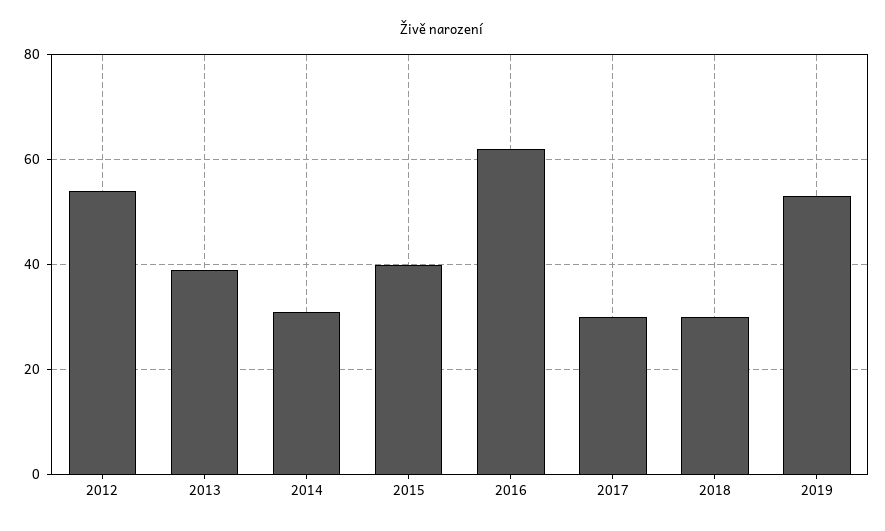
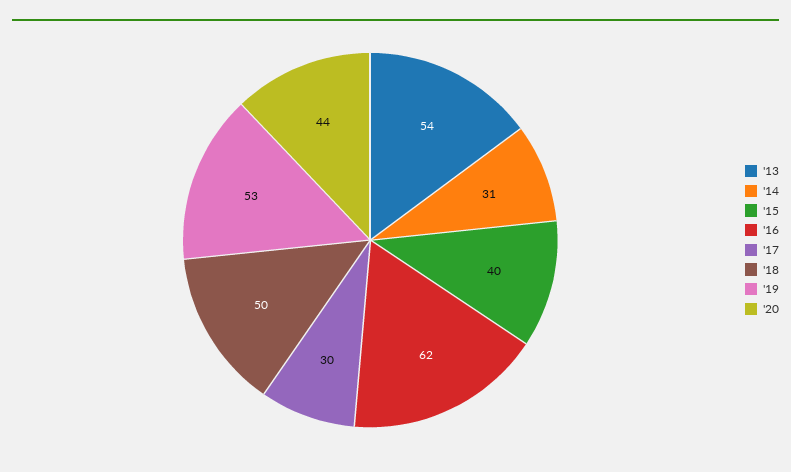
2012: 55 -> none
2013: 40 -> 54
2018: 30 -> 50
'20: none -> 44

